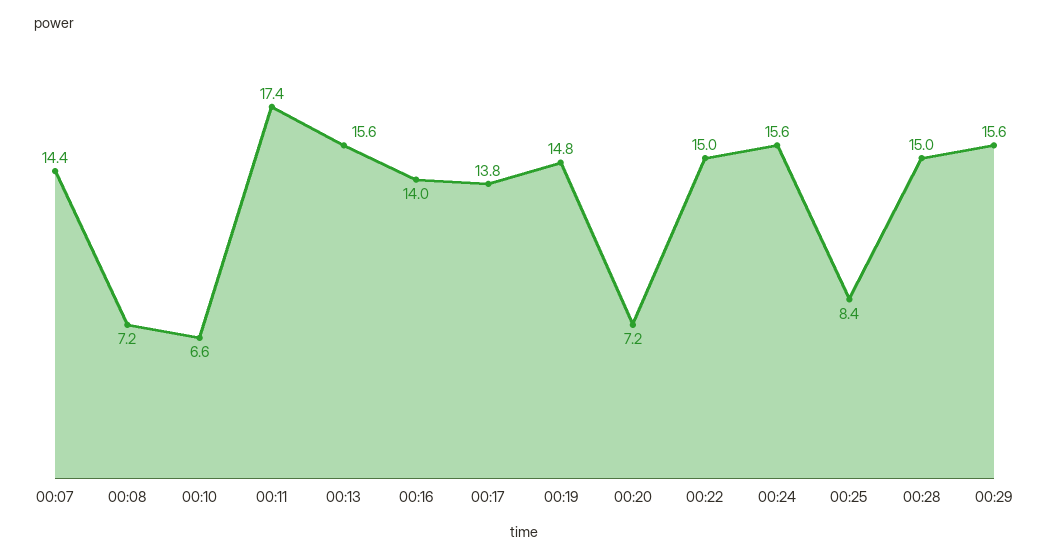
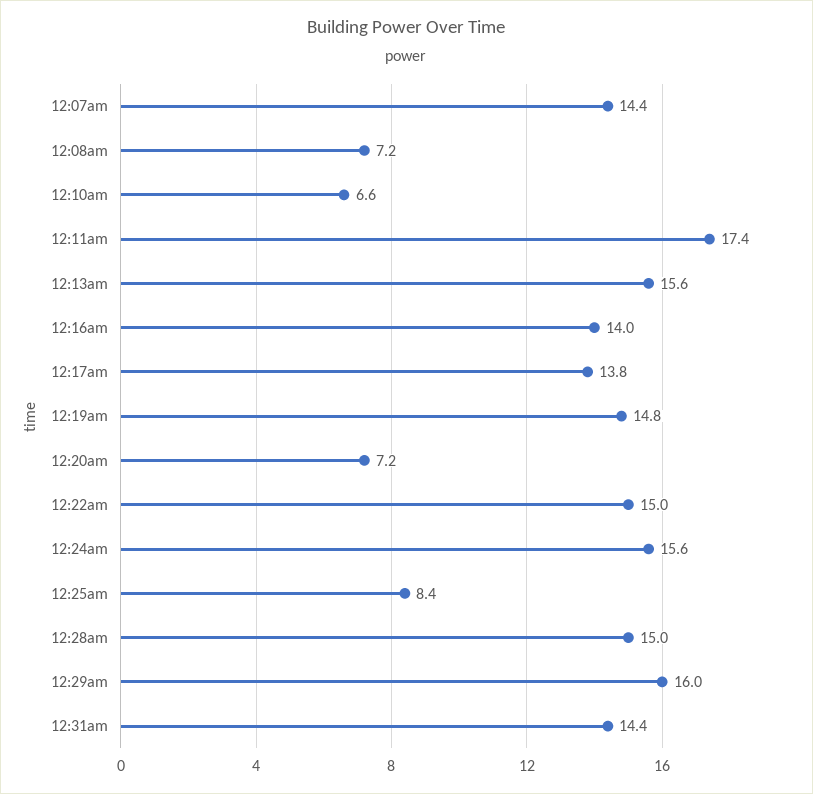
00:29: 15.6 -> 16
12:31am: none -> 14.4

